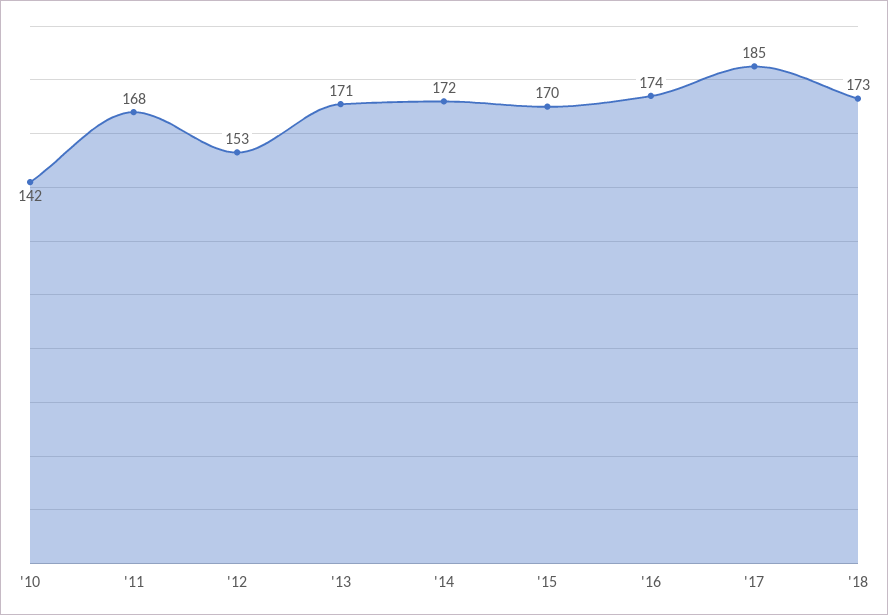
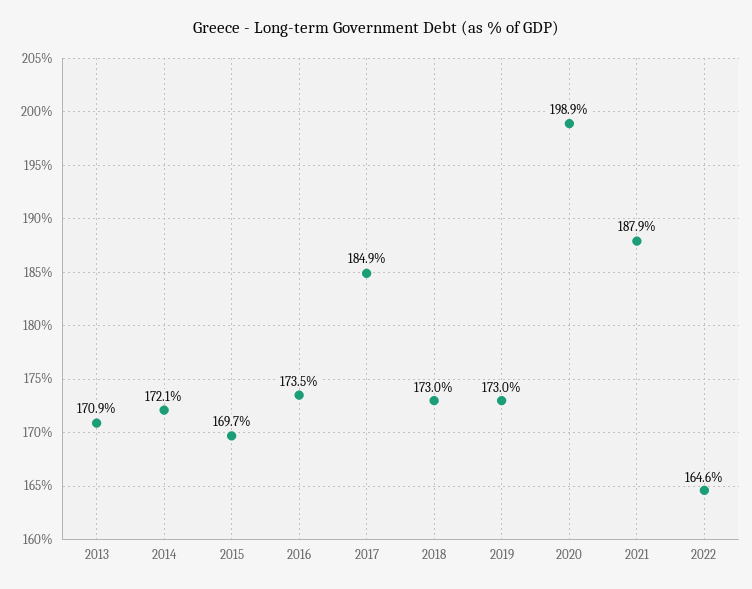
'10: 142 -> none
'11: 168 -> none
'12: 153 -> none
2019: none -> 173
2020: none -> 198.9
2021: none -> 187.9
2022: none -> 164.6

